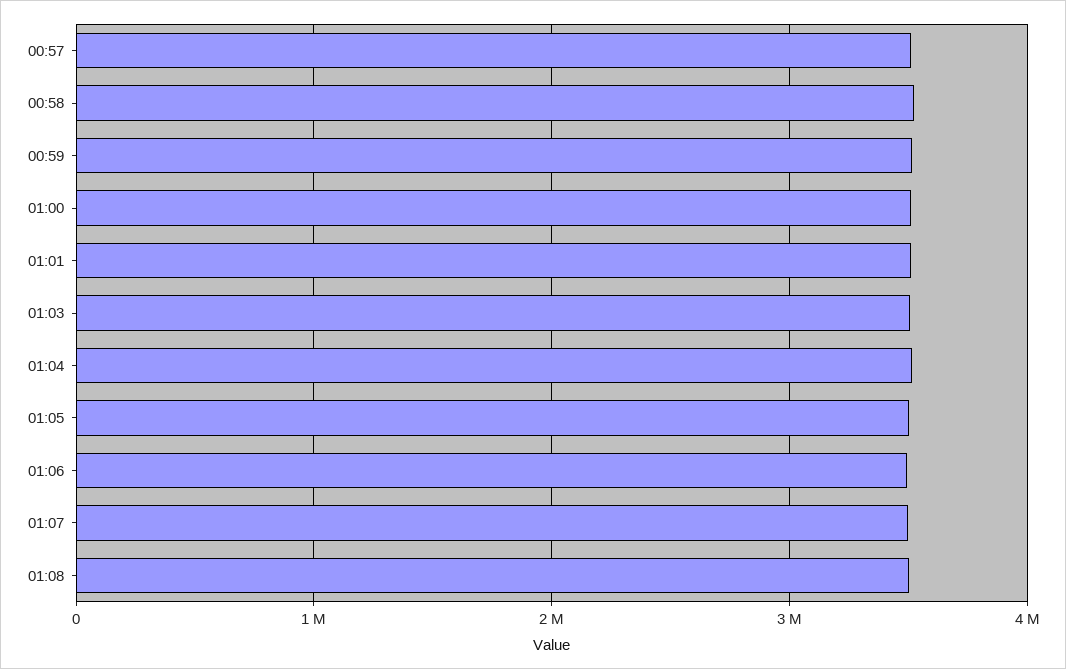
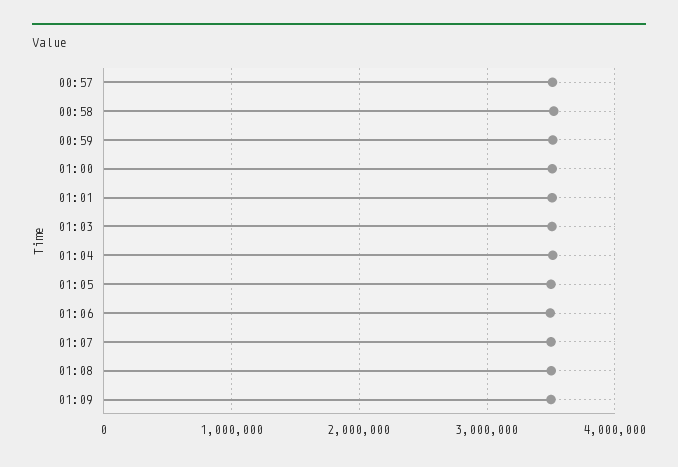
01:09: none -> 3500000

